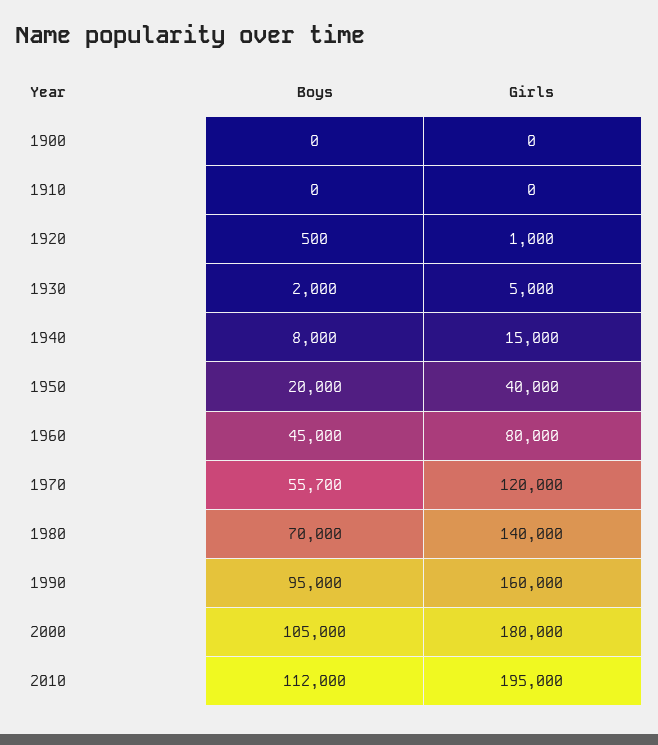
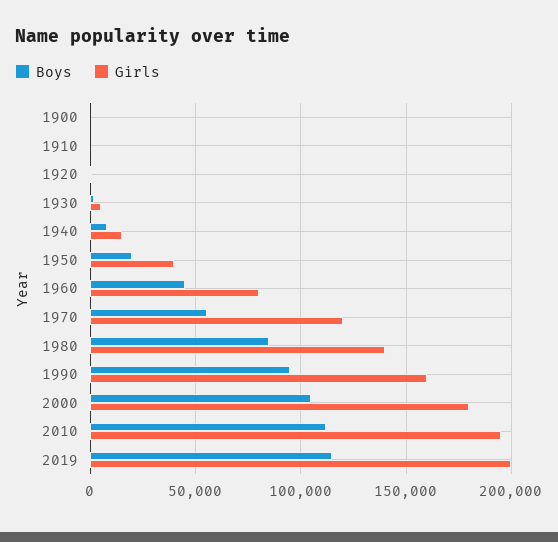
Boys, 1980: 70000 -> 85000
Boys, 2019: none -> 115000
Girls, 2019: none -> 200000

